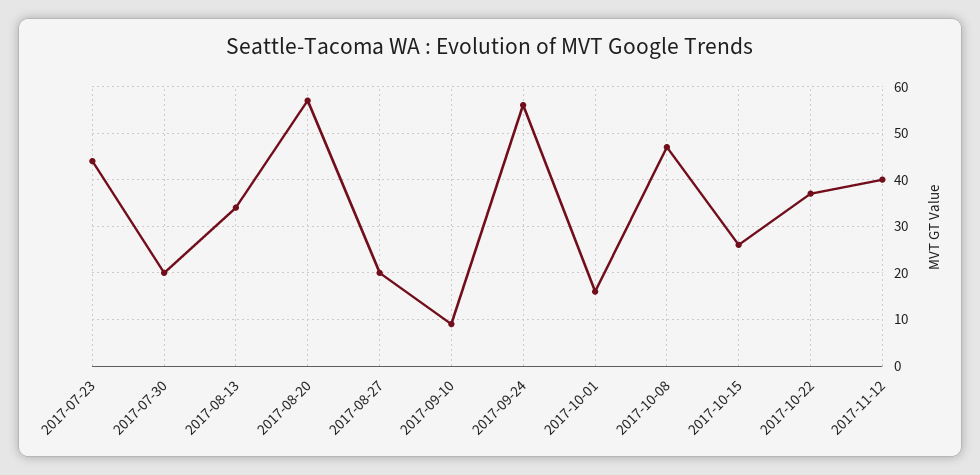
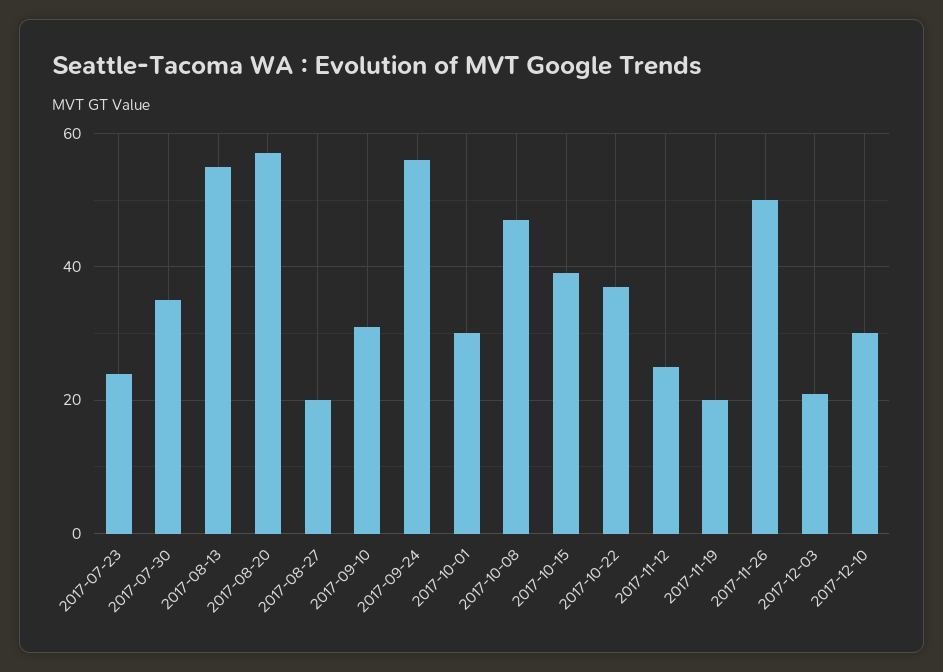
2017-07-23: 45 -> 25
2017-07-30: 20 -> 35
2017-08-13: 35 -> 55
2017-09-10: 10 -> 30
2017-10-01: 15 -> 30
2017-10-15: 25 -> 40
2017-11-12: 40 -> 25
2017-11-19: none -> 20
2017-11-26: none -> 50
2017-12-03: none -> 20
2017-12-10: none -> 30

